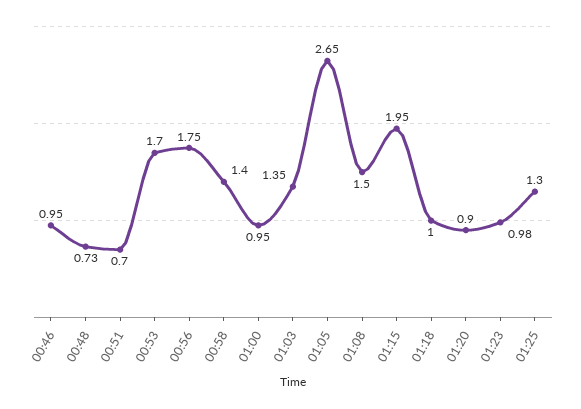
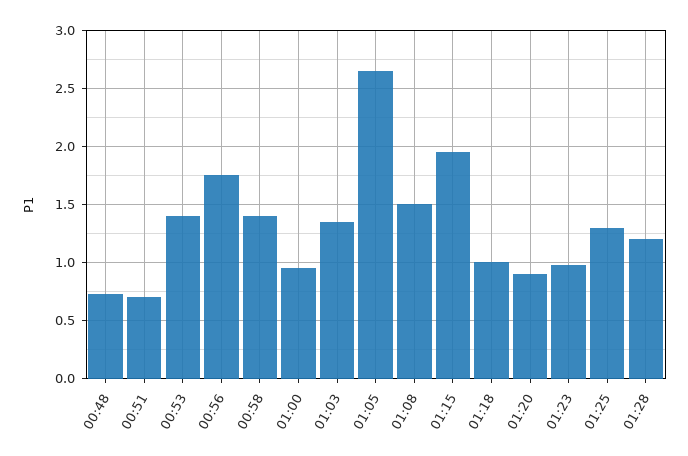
00:46: 0.95 -> none
00:53: 1.7 -> 1.4
01:28: none -> 1.2

